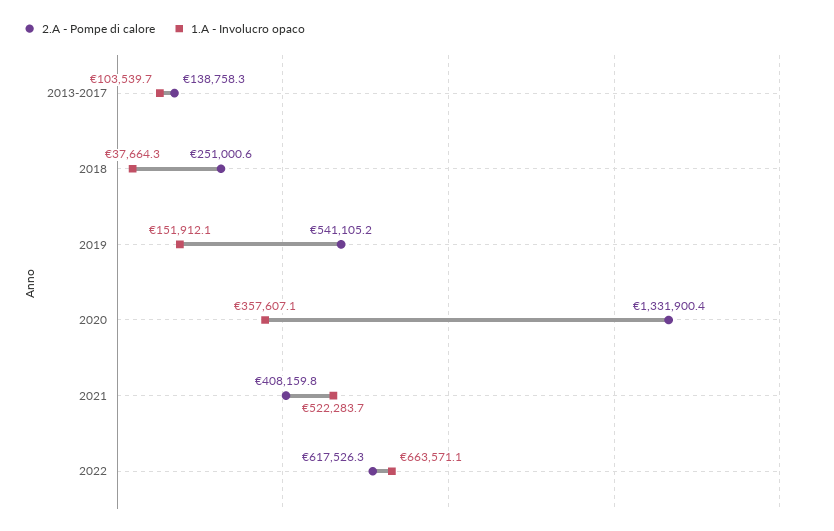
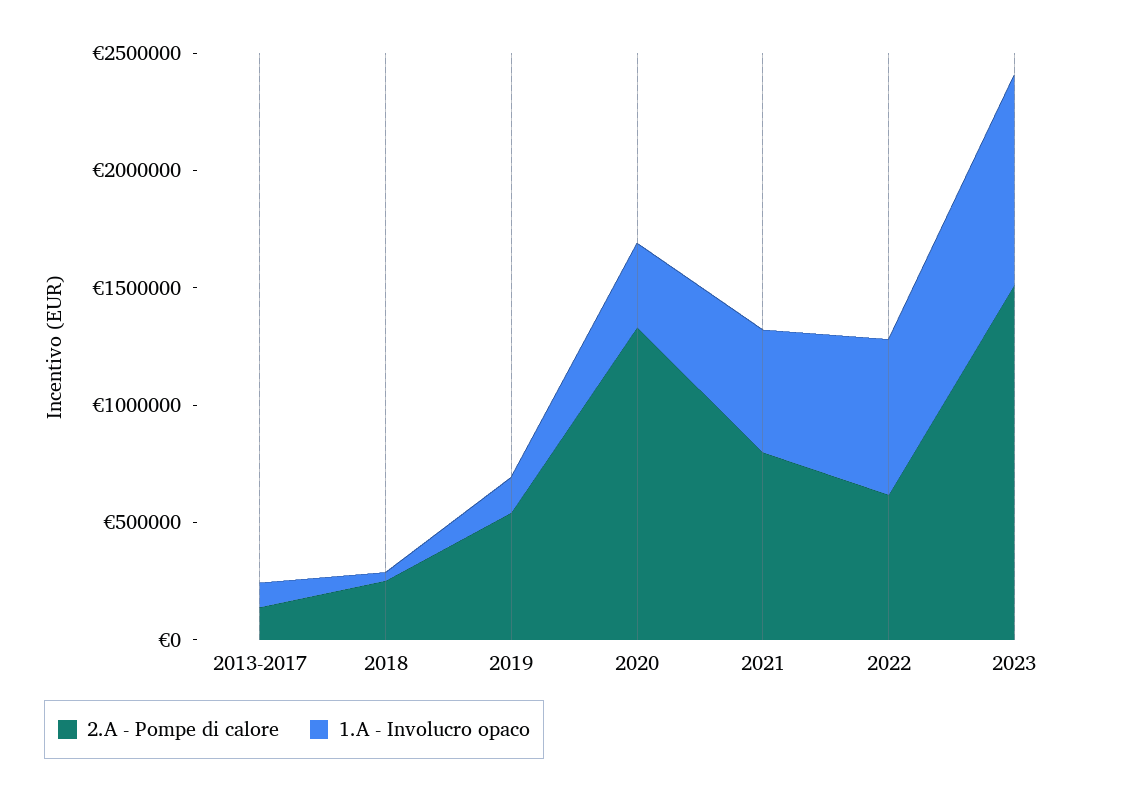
2.A - Pompe di calore, 2021: 408159.8 -> 800000
2.A - Pompe di calore, 2023: none -> 1500000
1.A - Involucro opaco, 2023: none -> 900000

